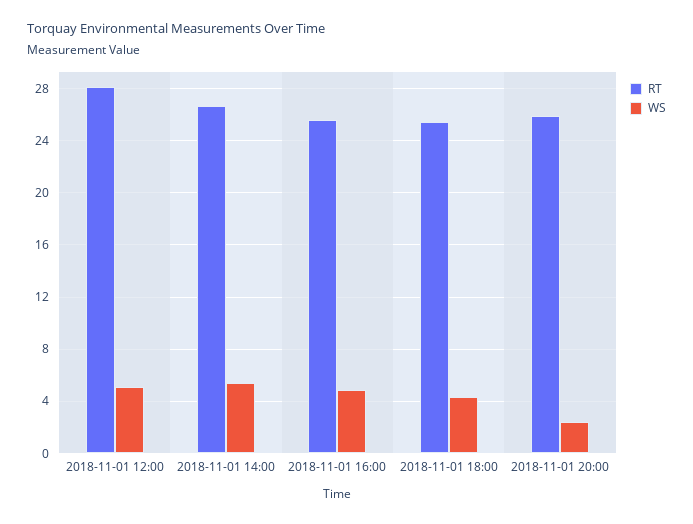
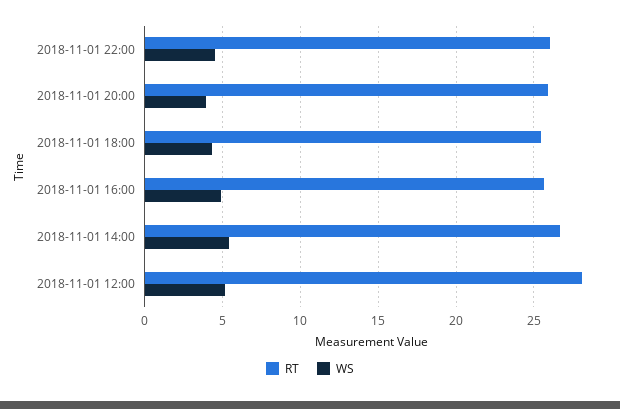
WS, 2018-11-01 20:00: 2.5 -> 4
RT, 2018-11-01 22:00: none -> 26
WS, 2018-11-01 22:00: none -> 4.5

